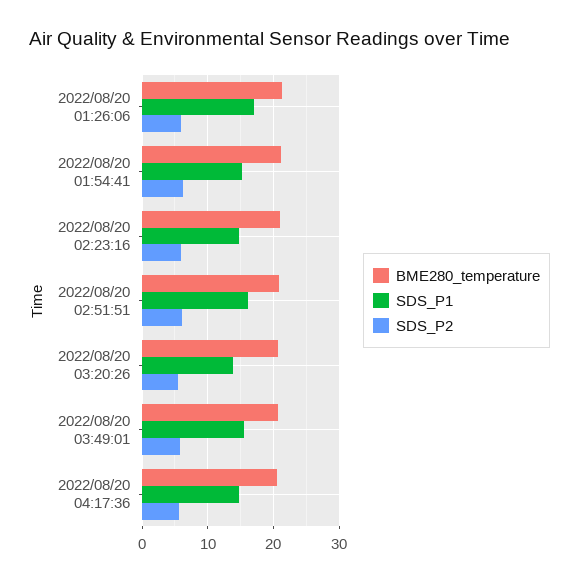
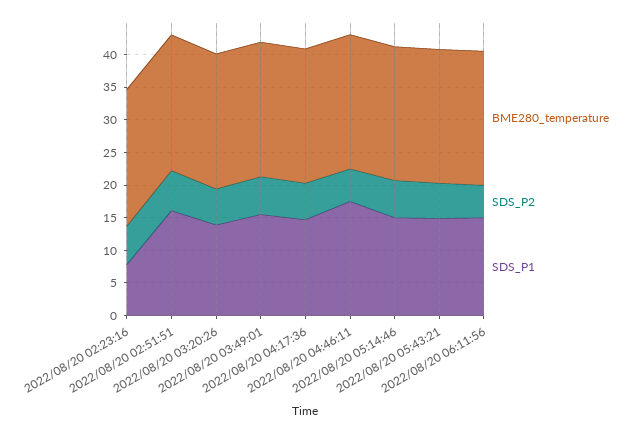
BME280_temperature, 2022/08/20 01:26:06: 21 -> none
SDS_P1, 2022/08/20 01:26:06: 17 -> none
SDS_P2, 2022/08/20 01:26:06: 6 -> none
BME280_temperature, 2022/08/20 01:54:41: 21 -> none
SDS_P1, 2022/08/20 01:54:41: 15 -> none
SDS_P2, 2022/08/20 01:54:41: 6 -> none
SDS_P1, 2022/08/20 02:23:16: 15 -> 7.5
BME280_temperature, 2022/08/20 04:46:11: none -> 20
SDS_P2, 2022/08/20 04:46:11: none -> 5
SDS_P1, 2022/08/20 04:46:11: none -> 17.5
BME280_temperature, 2022/08/20 05:14:46: none -> 20
SDS_P2, 2022/08/20 05:14:46: none -> 5
SDS_P1, 2022/08/20 05:14:46: none -> 15
BME280_temperature, 2022/08/20 05:43:21: none -> 20
SDS_P2, 2022/08/20 05:43:21: none -> 5
SDS_P1, 2022/08/20 05:43:21: none -> 15
BME280_temperature, 2022/08/20 06:11:56: none -> 20
SDS_P2, 2022/08/20 06:11:56: none -> 5
SDS_P1, 2022/08/20 06:11:56: none -> 15

